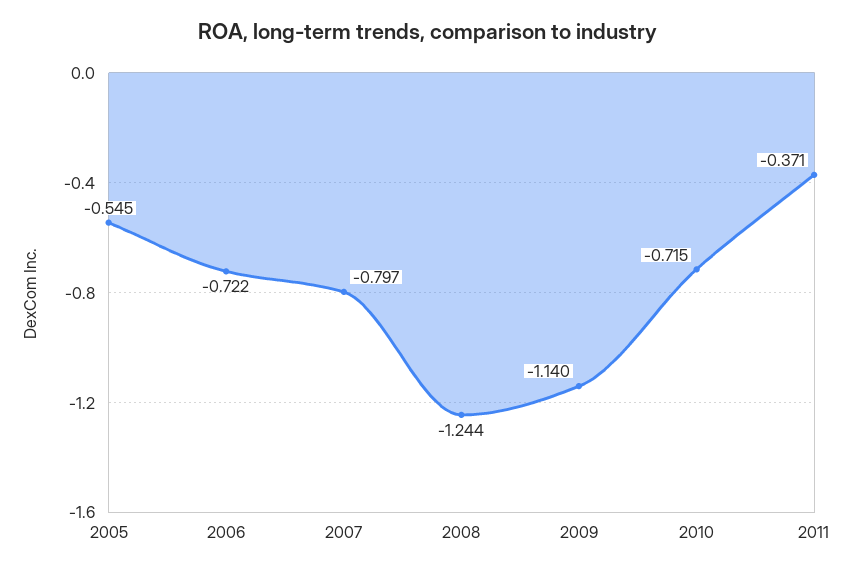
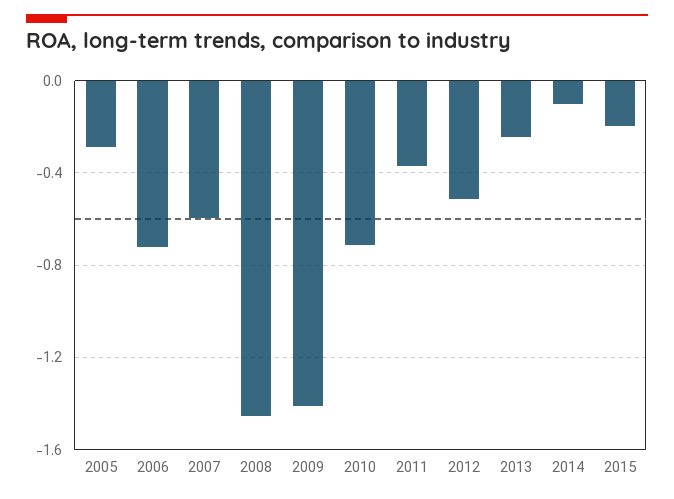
2005: -0.545 -> -0.3
2007: -0.797 -> -0.6
2008: -1.244 -> -1.45
2009: -1.14 -> -1.4
2012: none -> -0.5
2013: none -> -0.25
2014: none -> -0.1
2015: none -> -0.2

